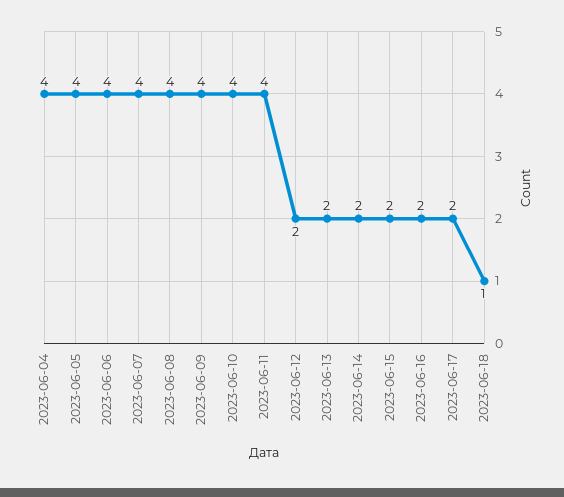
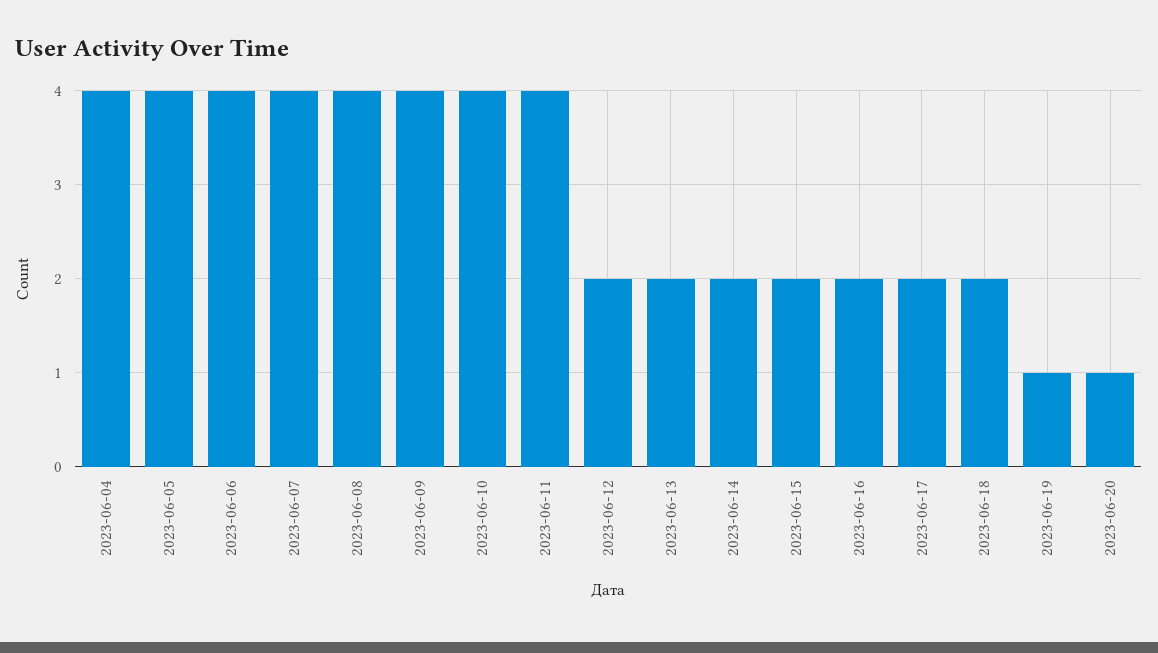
2023-06-18: 1 -> 2
2023-06-19: none -> 1
2023-06-20: none -> 1

